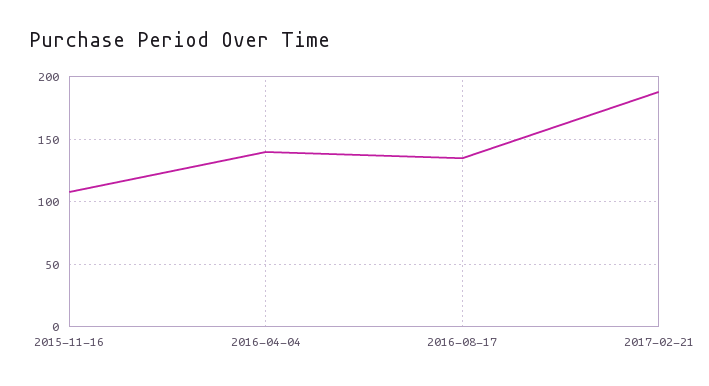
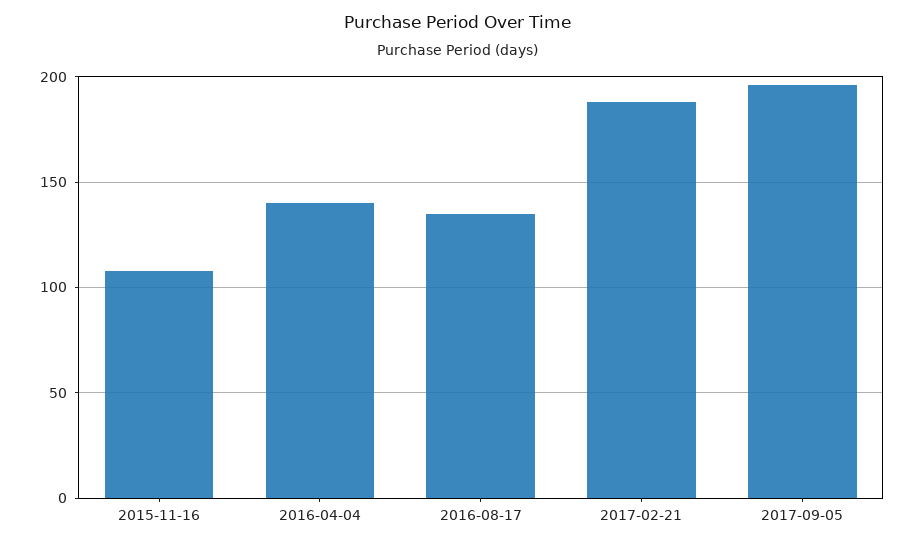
2017-09-05: none -> 195

